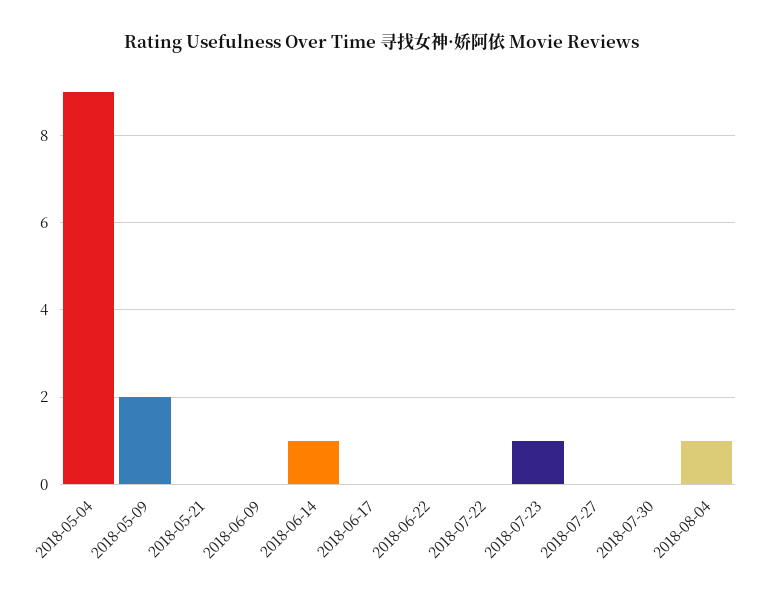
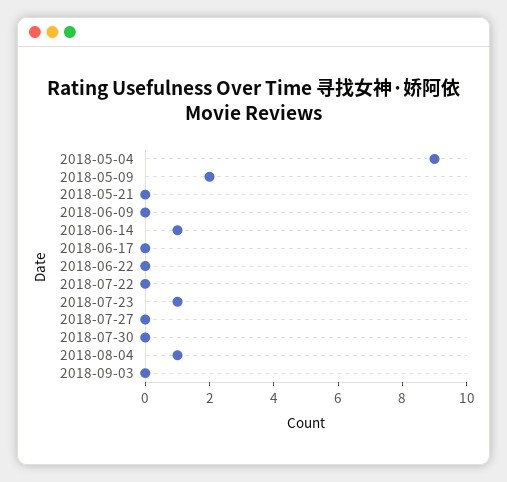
2018-09-03: none -> 0

